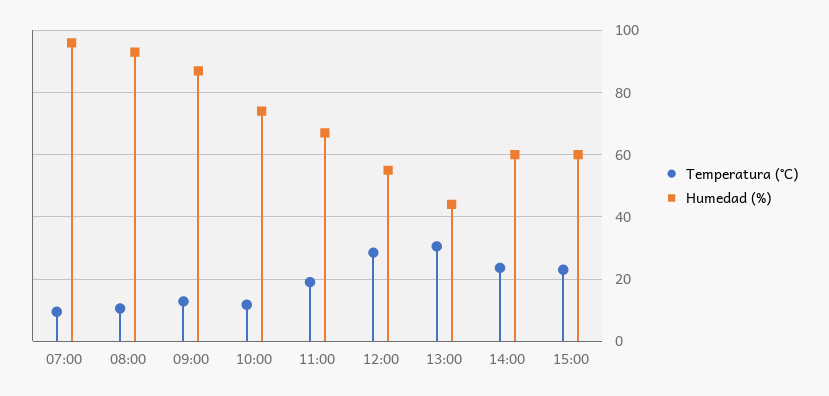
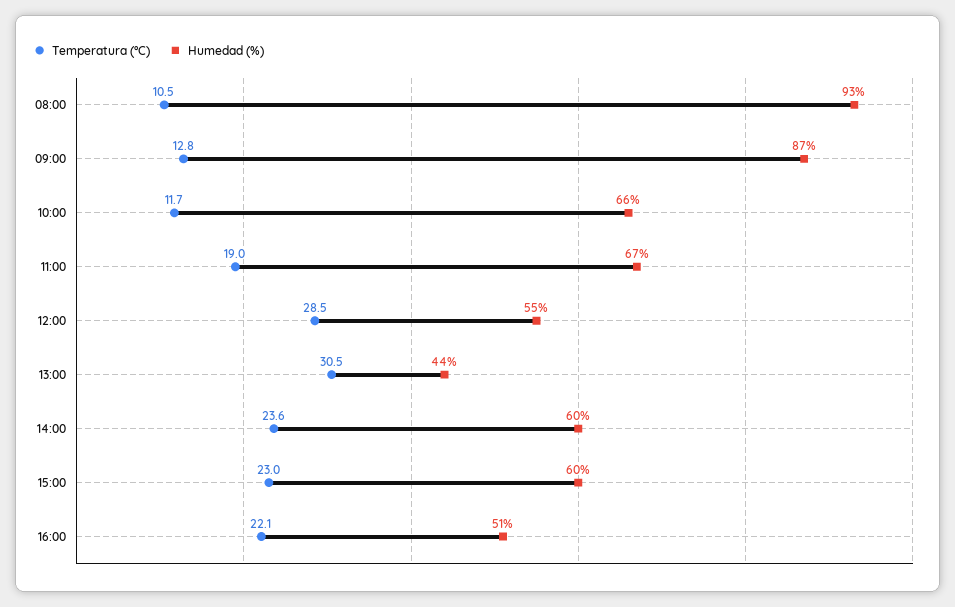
Temperatura (°C), 07:00: 10 -> none
Humedad (%), 07:00: 96 -> none
Humedad (%), 10:00: 74 -> 66
Temperatura (°C), 16:00: none -> 22.1
Humedad (%), 16:00: none -> 51

